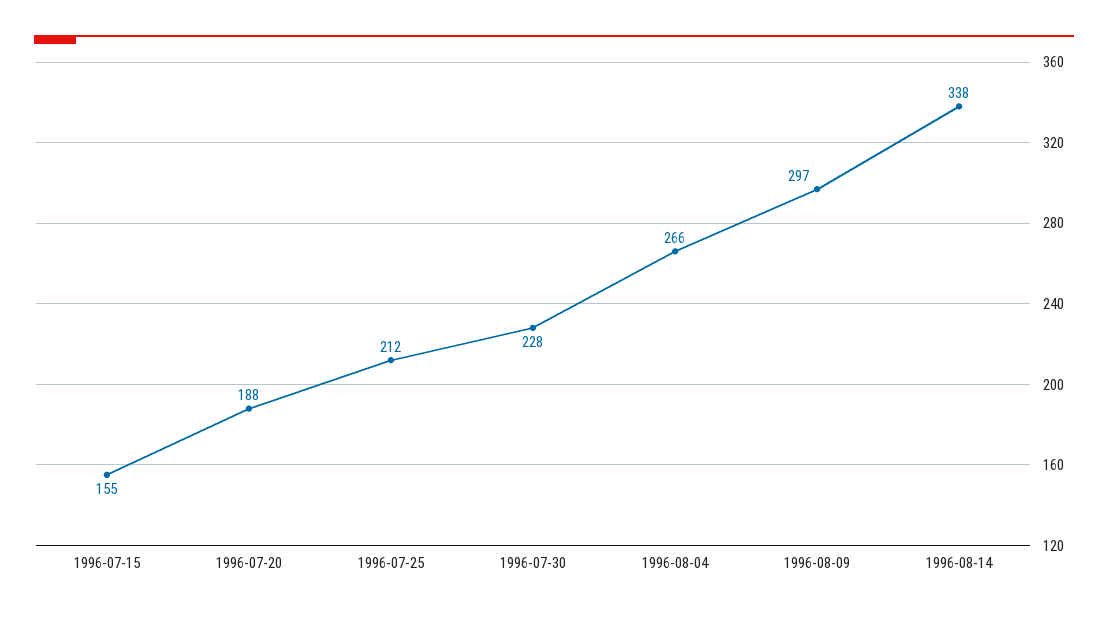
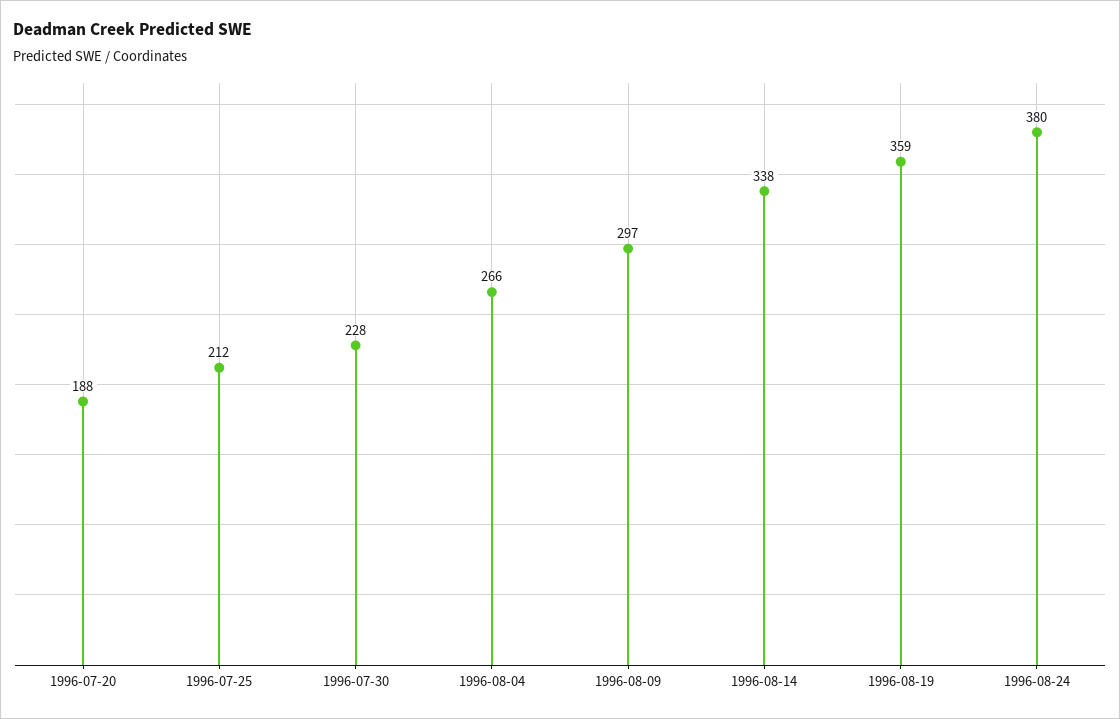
1996-07-15: 155 -> none
1996-08-19: none -> 359
1996-08-24: none -> 380

